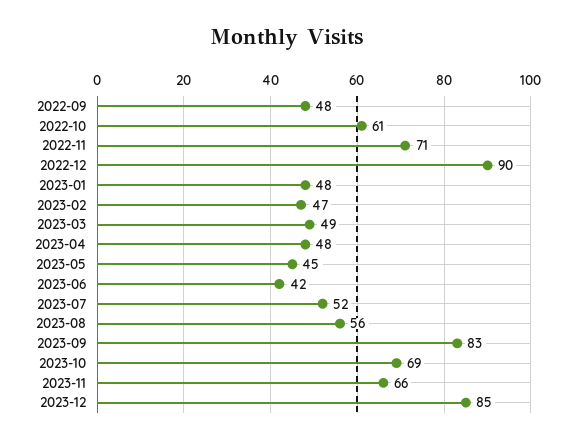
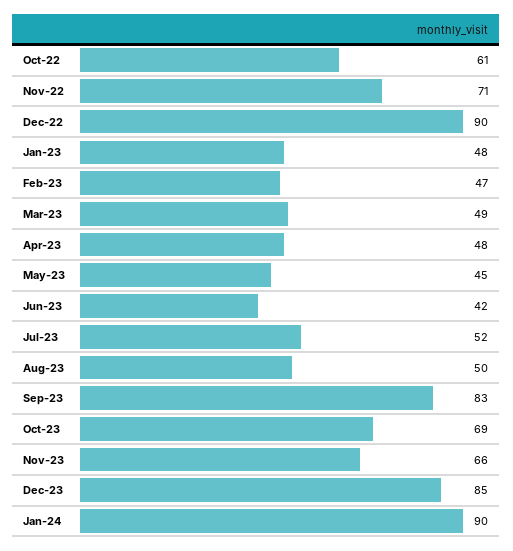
2022-09: 48 -> none
2023-08: 56 -> 50
Jan-24: none -> 90

